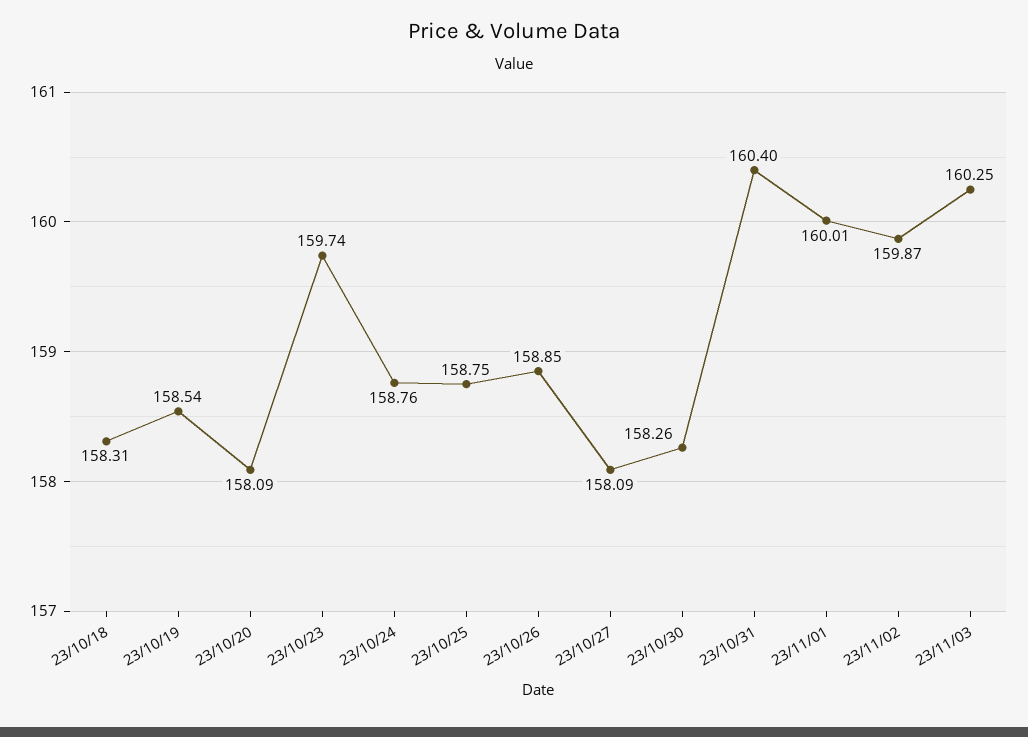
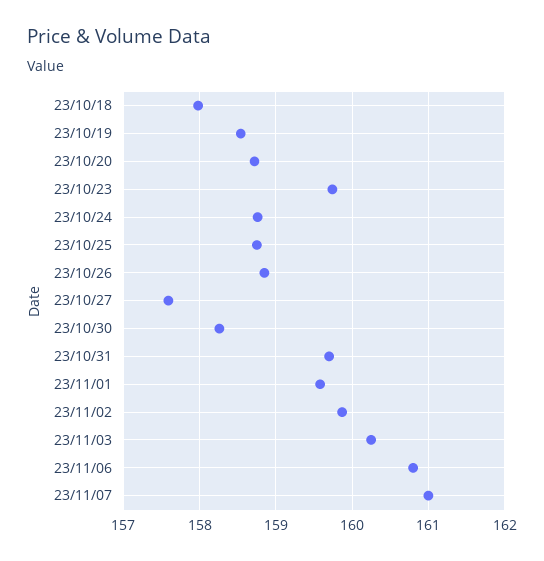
23/10/18: 158.31 -> 158
23/10/20: 158.09 -> 158.7
23/10/27: 158.09 -> 157.6
23/10/31: 160.4 -> 159.7
23/11/01: 160.01 -> 159.6
23/11/06: none -> 160.8
23/11/07: none -> 161

